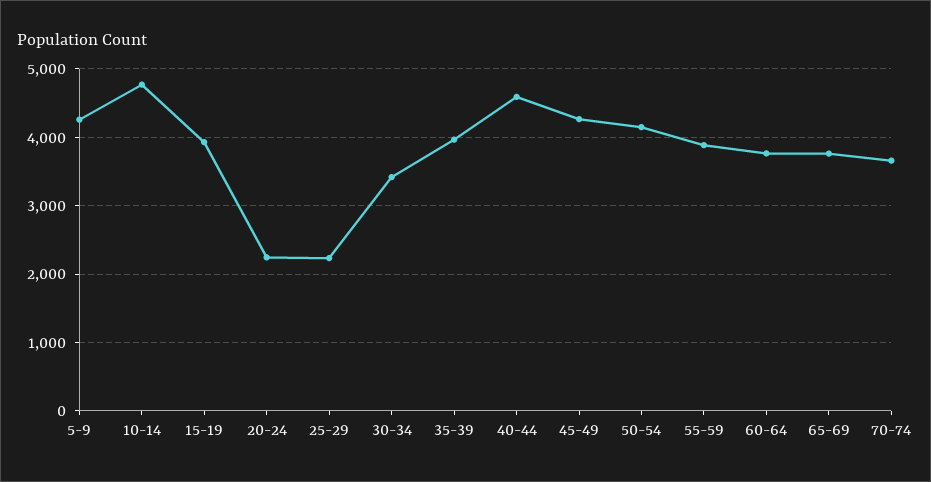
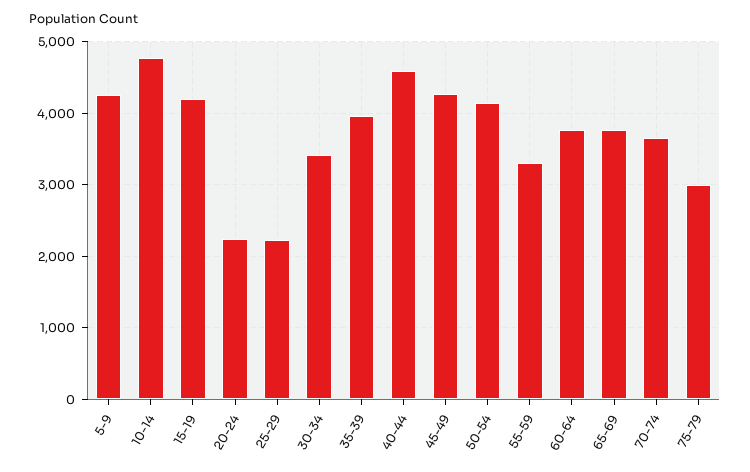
15-19: 3900 -> 4200
55-59: 3900 -> 3300
75-79: none -> 3000

